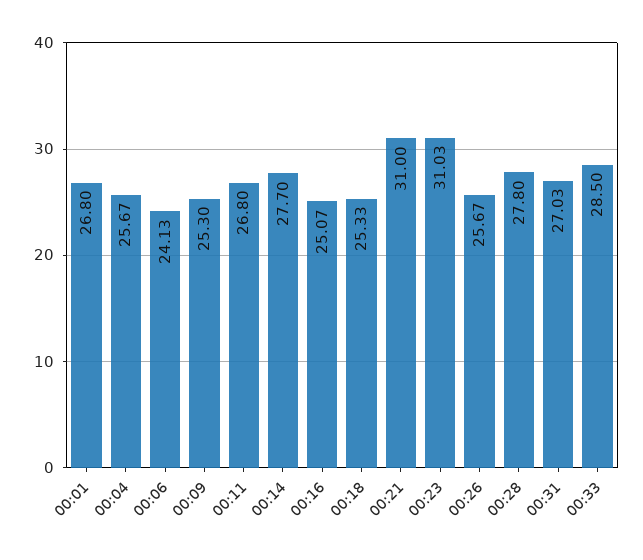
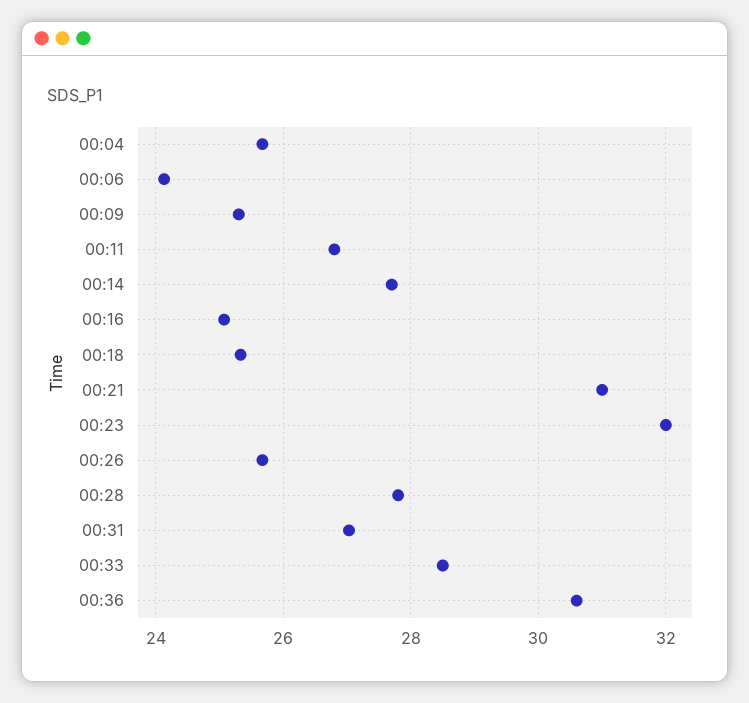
00:01: 26.8 -> none
00:23: 31.03 -> 32
00:36: none -> 30.6

